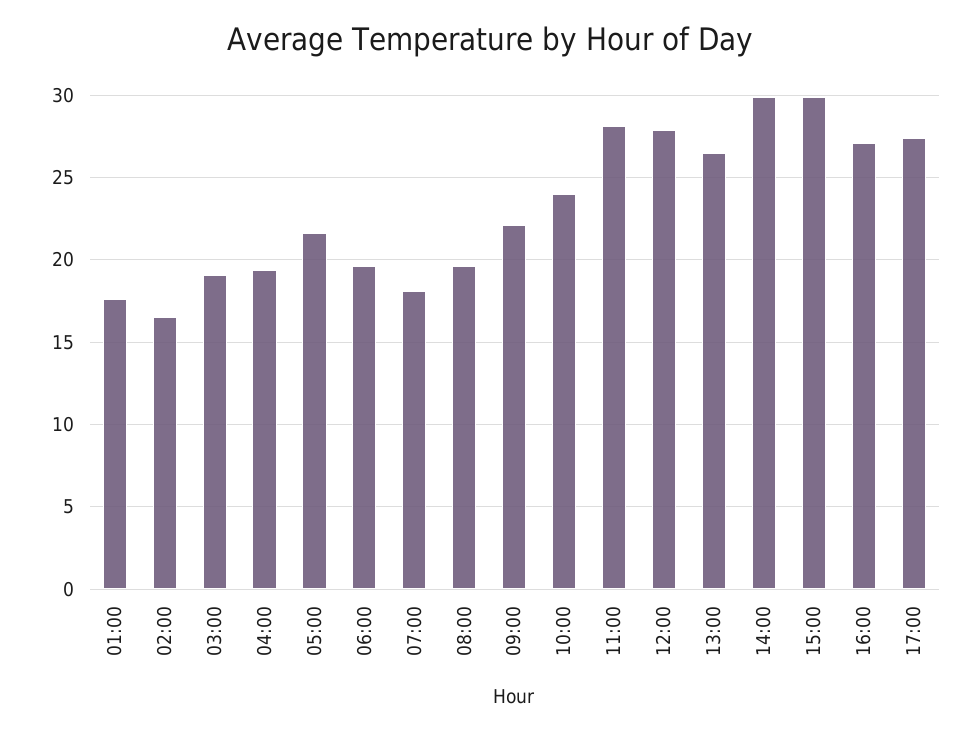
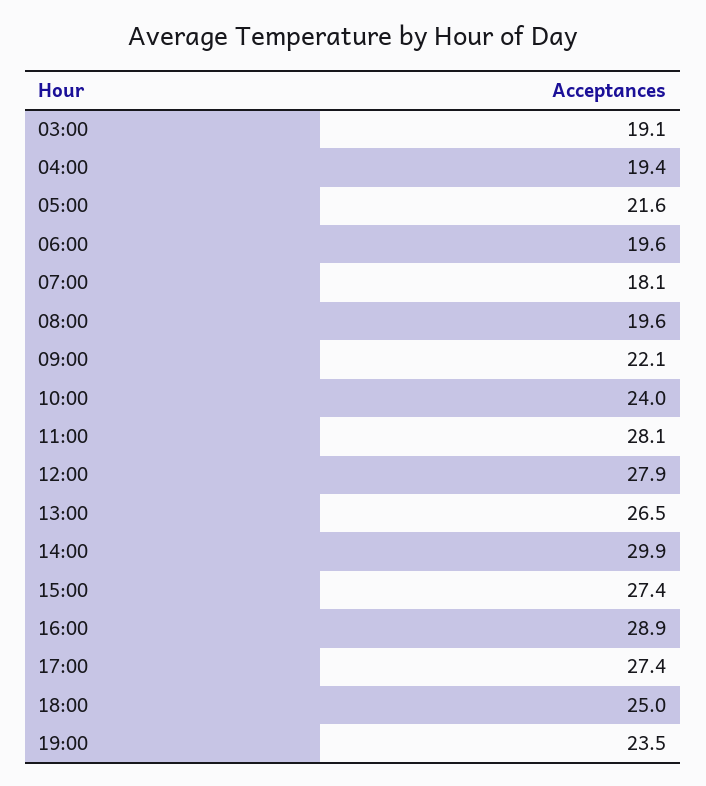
01:00: 17.5 -> none
02:00: 16.5 -> none
15:00: 30 -> 27.4
16:00: 27 -> 28.9
18:00: none -> 25
19:00: none -> 23.5

